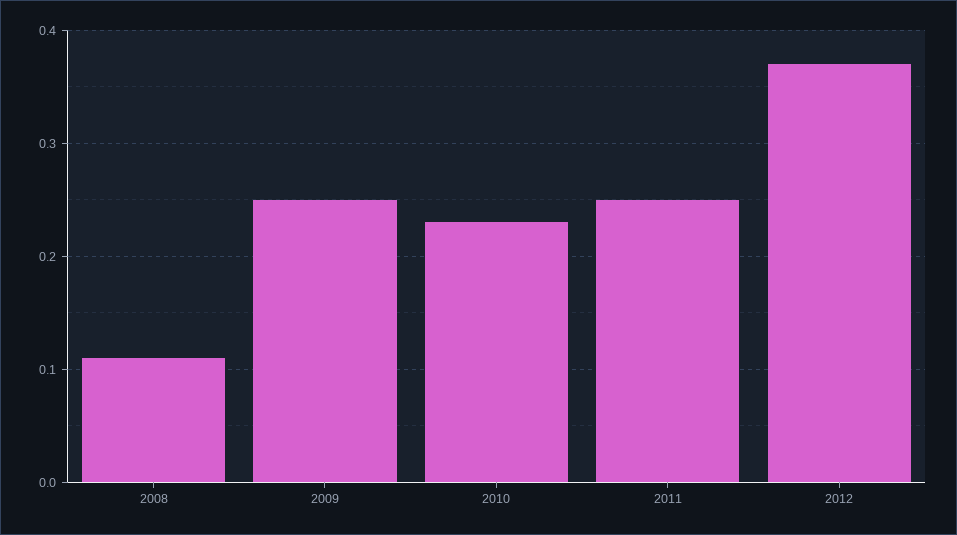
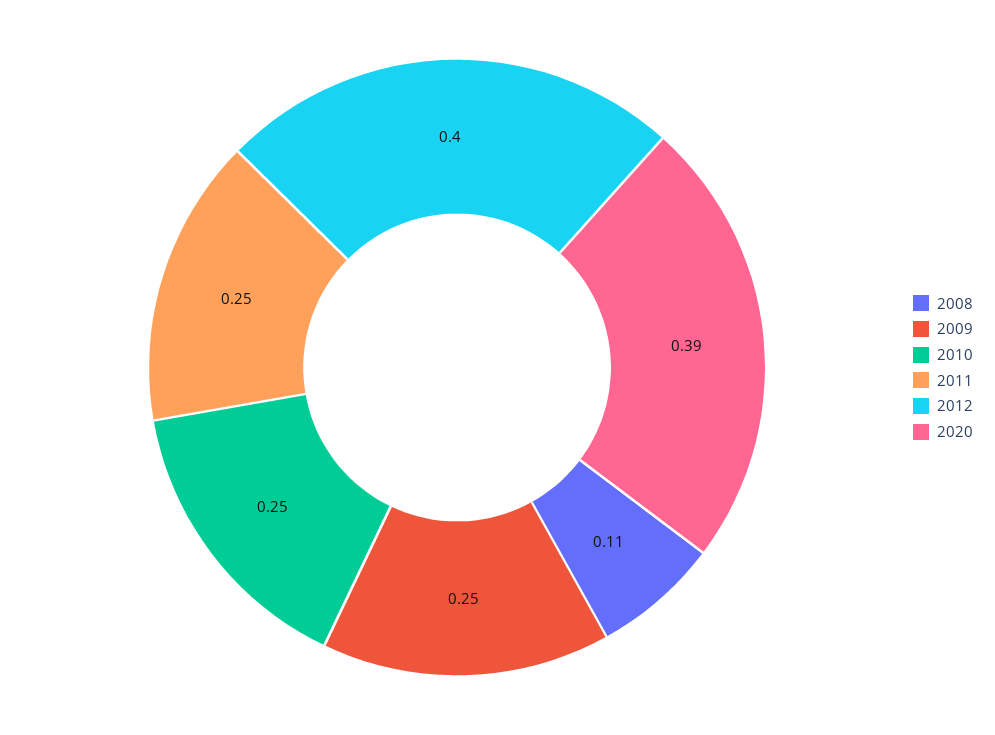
2010: 0.23 -> 0.25
2012: 0.37 -> 0.4
2020: none -> 0.39

